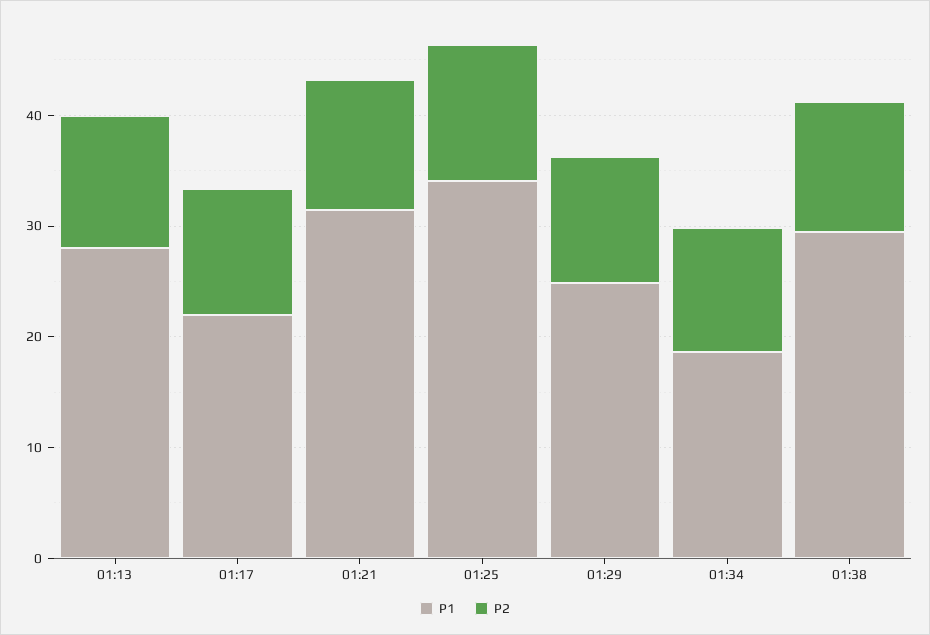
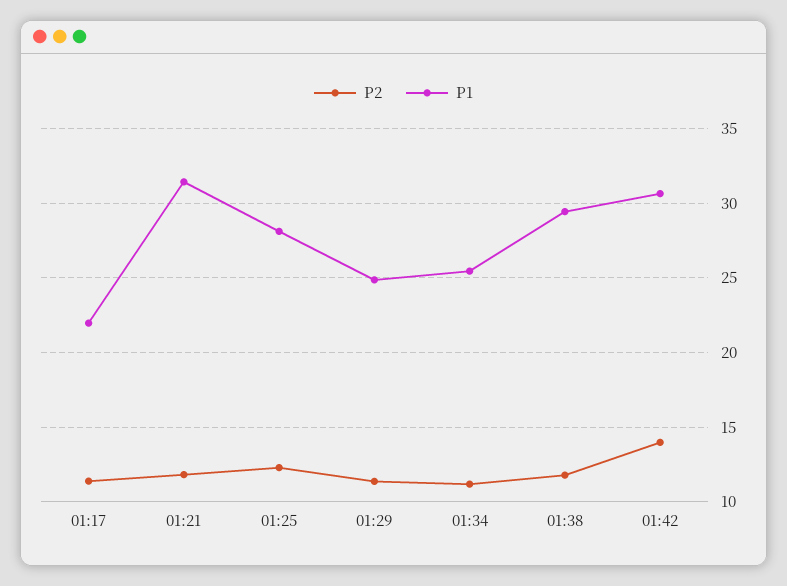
P1, 01:13: 28 -> none
P2, 01:13: 12 -> none
P1, 01:25: 34 -> 28
P1, 01:34: 18 -> 25.5
P2, 01:42: none -> 14
P1, 01:42: none -> 30.5

